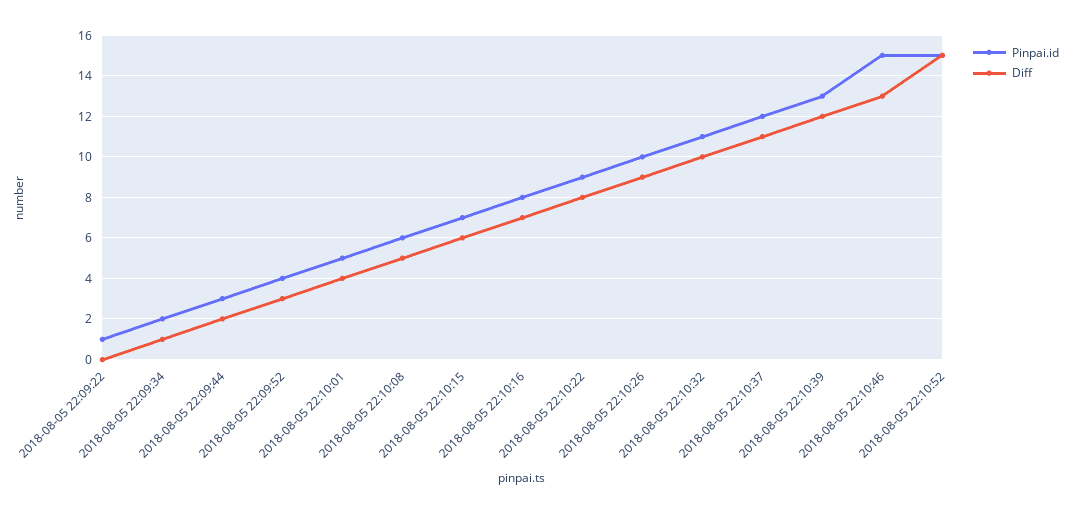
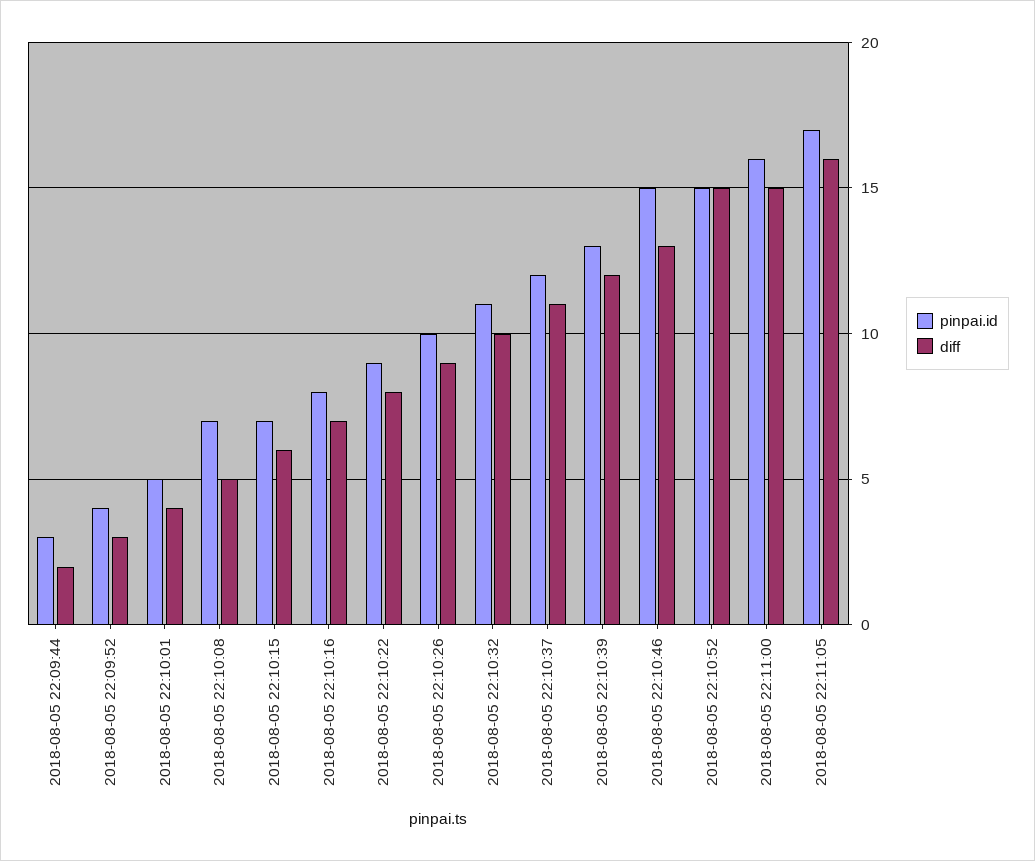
Pinpai.id, 2018-08-05 22:09:22: 1 -> none
Diff, 2018-08-05 22:09:22: 0 -> none
Pinpai.id, 2018-08-05 22:09:34: 2 -> none
Diff, 2018-08-05 22:09:34: 1 -> none
Pinpai.id, 2018-08-05 22:10:08: 6 -> 7
Pinpai.id, 2018-08-05 22:11:00: none -> 16
Diff, 2018-08-05 22:11:00: none -> 15
Pinpai.id, 2018-08-05 22:11:05: none -> 17
Diff, 2018-08-05 22:11:05: none -> 16

